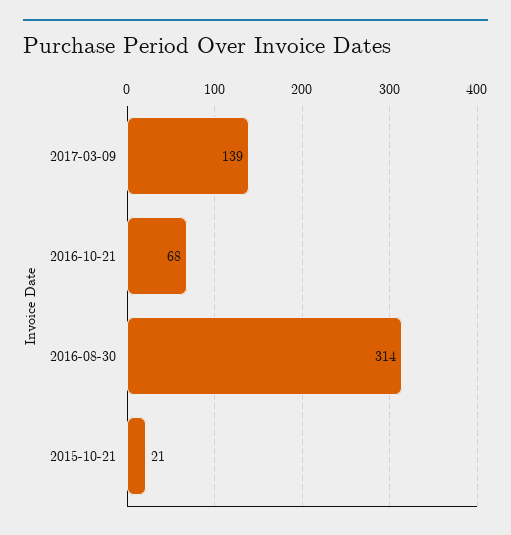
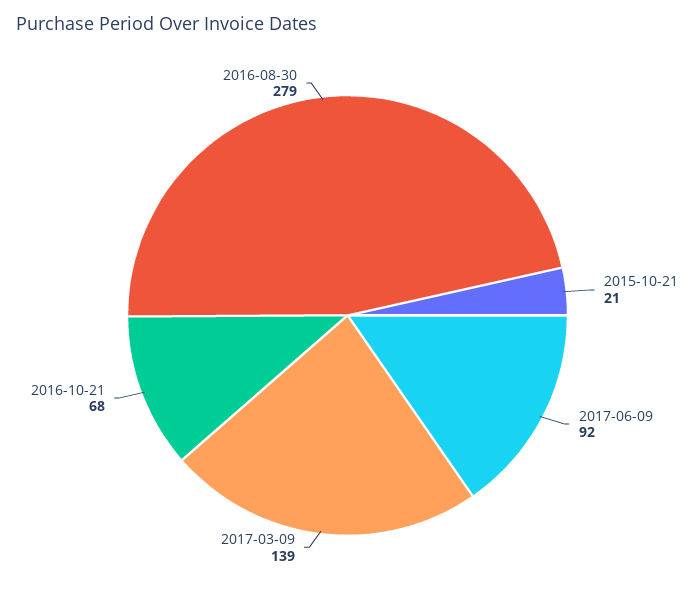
2016-08-30: 314 -> 279
2017-06-09: none -> 92

